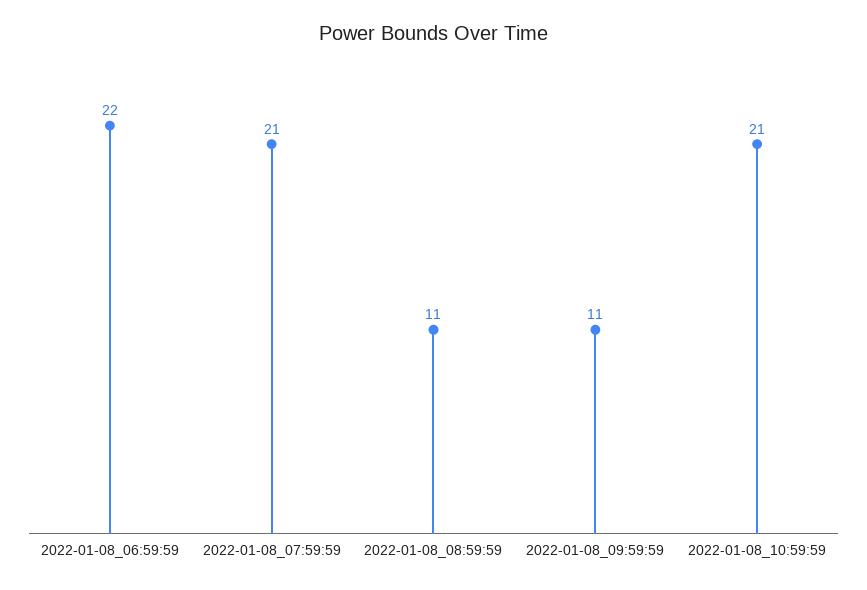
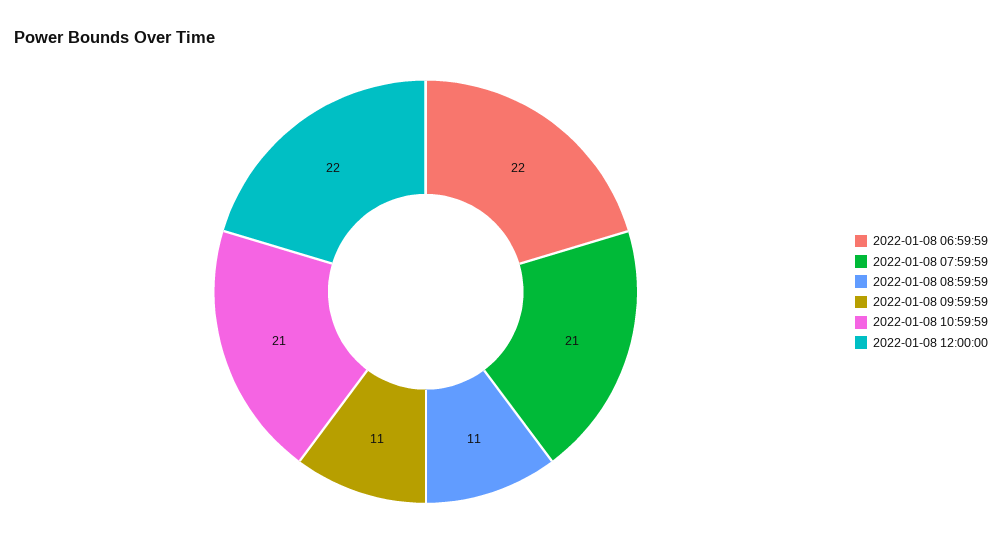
2022-01-08 12:00:00: none -> 22

